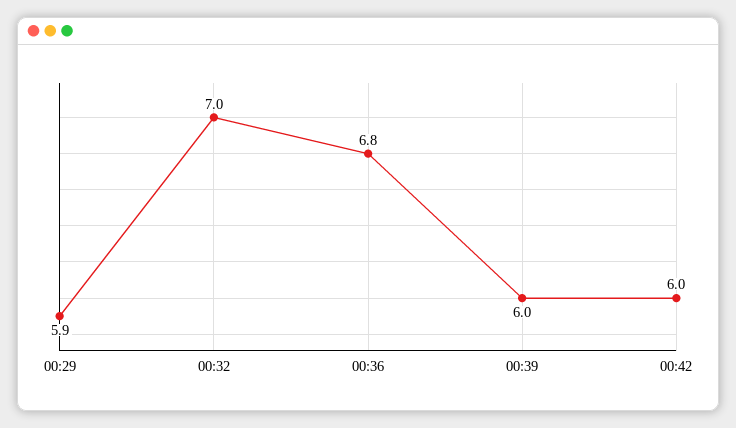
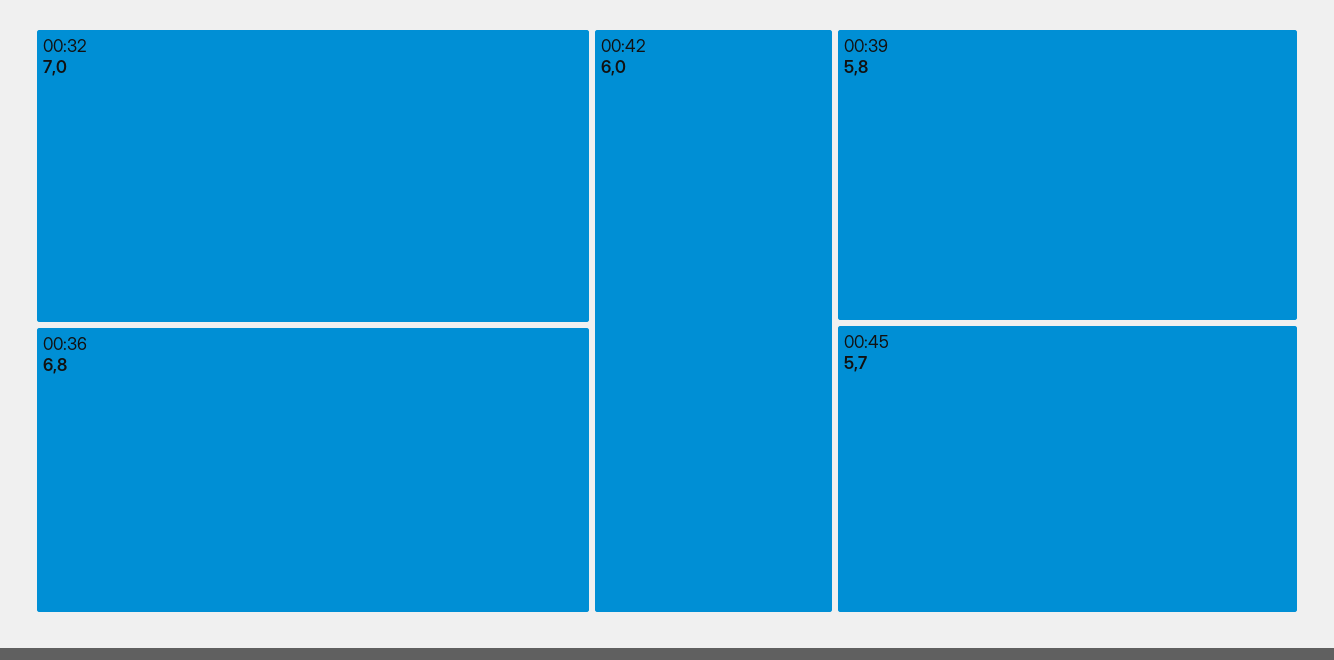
00:29: 5.9 -> none
00:39: 6 -> 5.8
00:45: none -> 5.7

